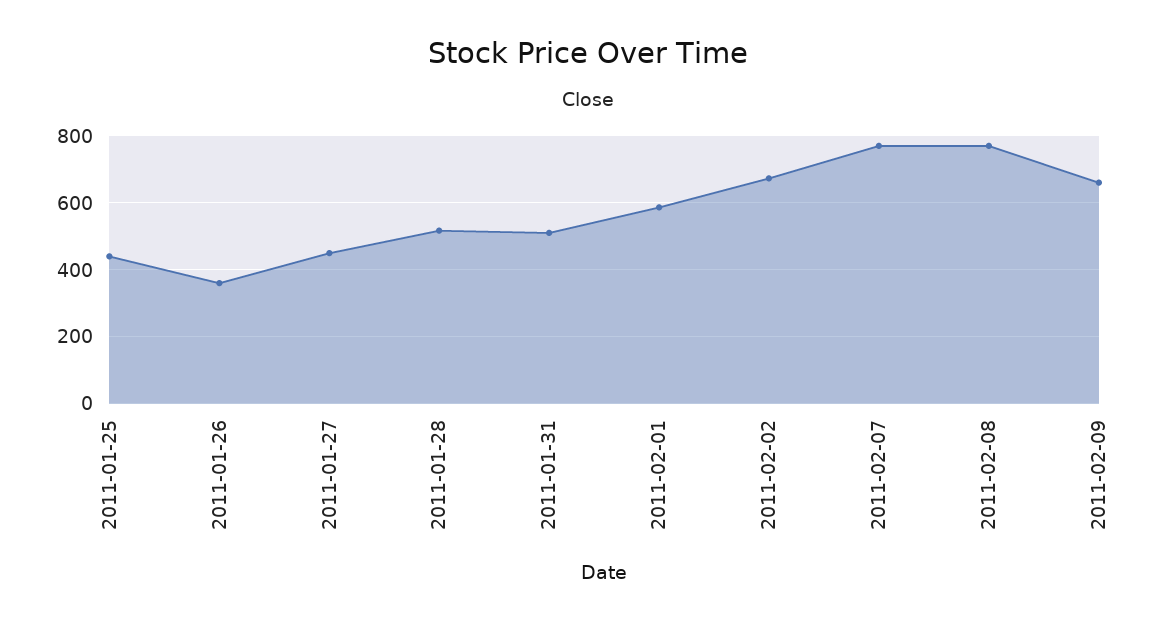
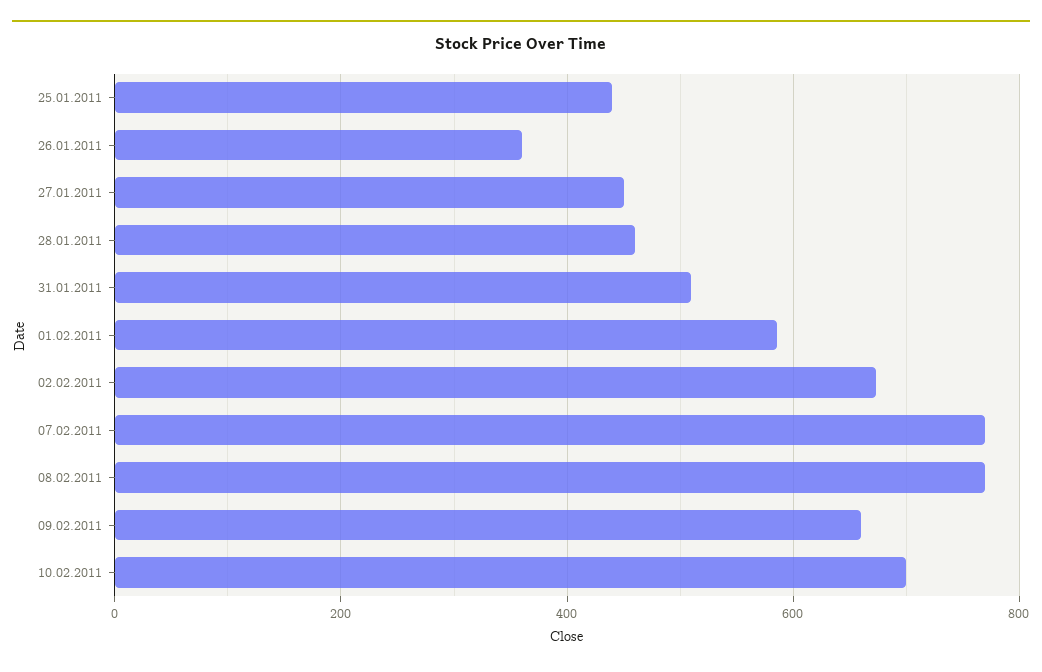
2011-01-28: 520 -> 460
10.02.2011: none -> 700

